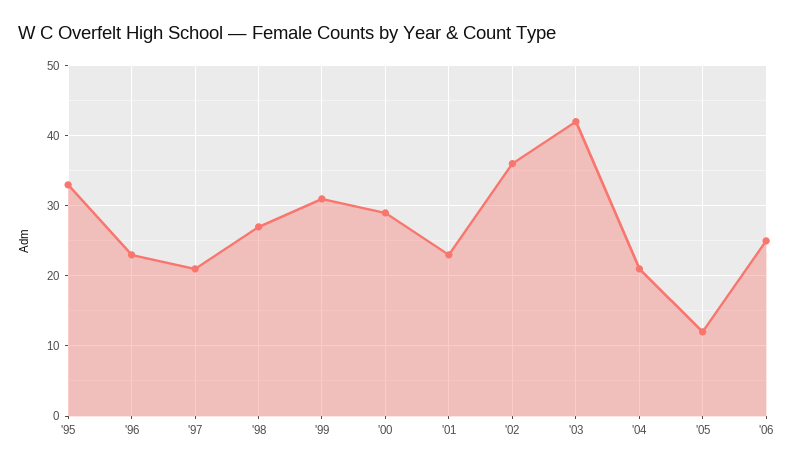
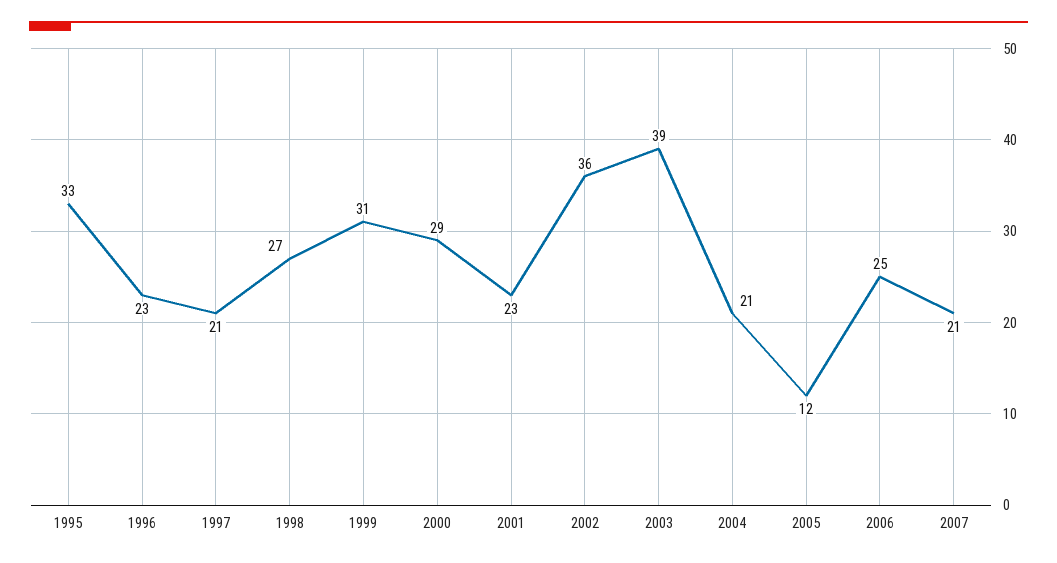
'03: 42 -> 39
2007: none -> 21

